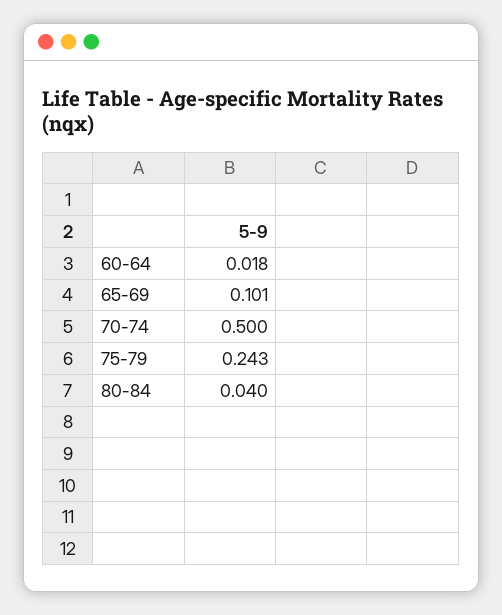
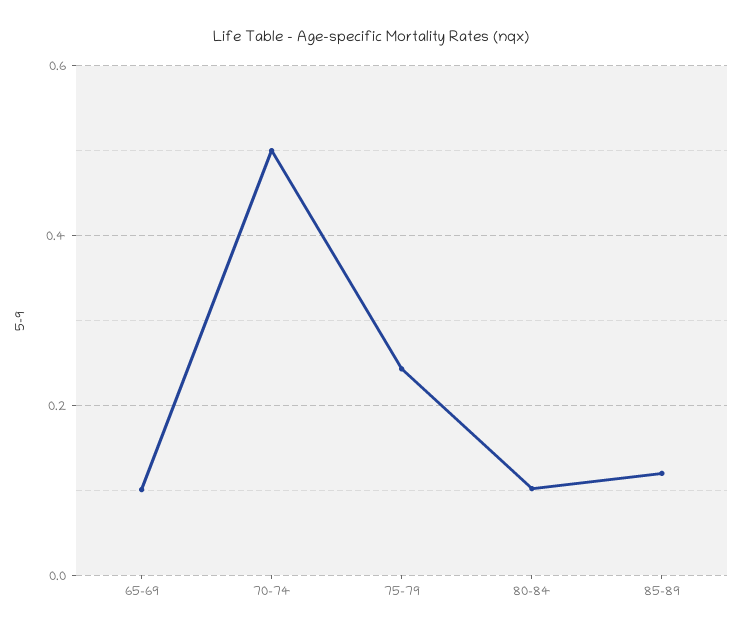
60-64: 0.018 -> none
80-84: 0.04 -> 0.1
85-89: none -> 0.12

